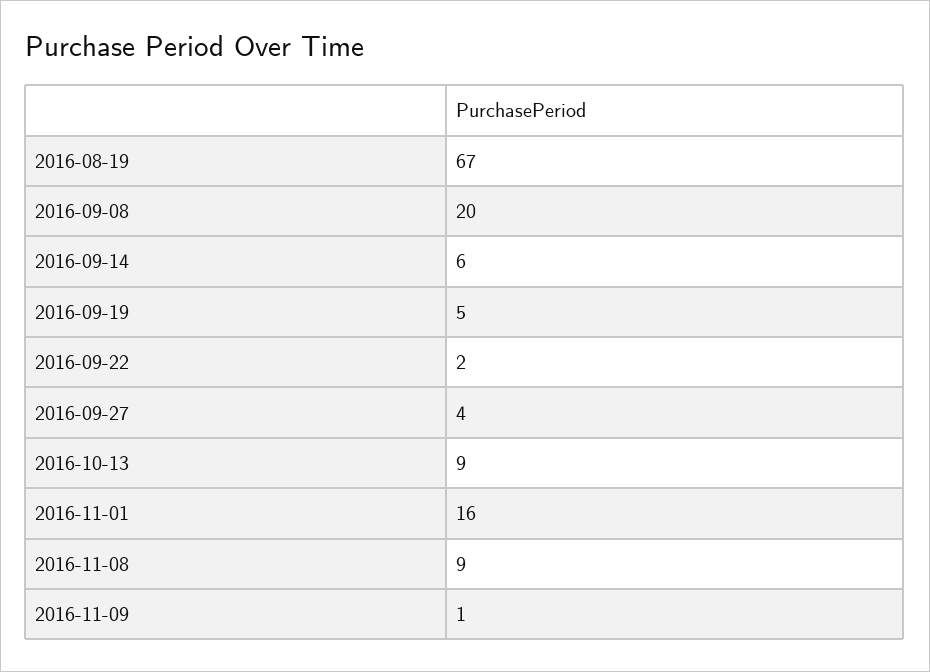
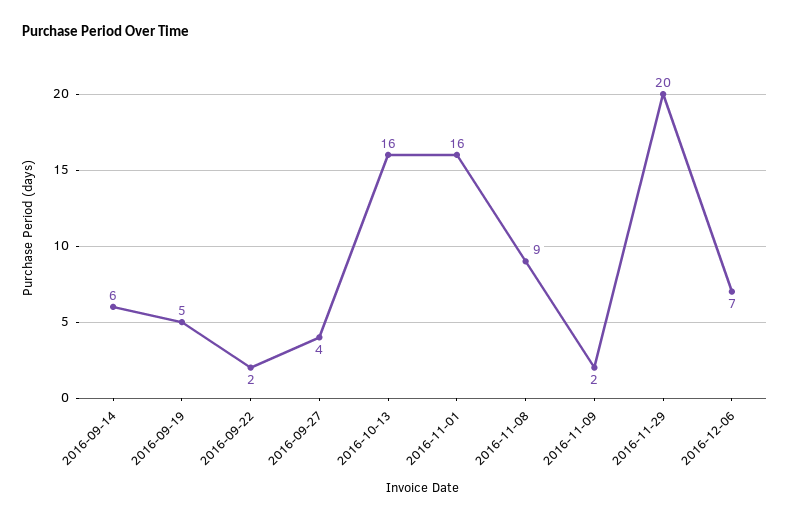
2016-08-19: 67 -> none
2016-09-08: 20 -> none
2016-10-13: 9 -> 16
2016-11-09: 1 -> 2
2016-11-29: none -> 20
2016-12-06: none -> 7

